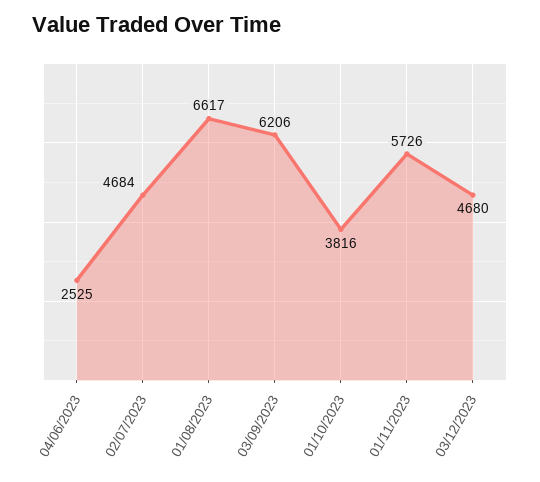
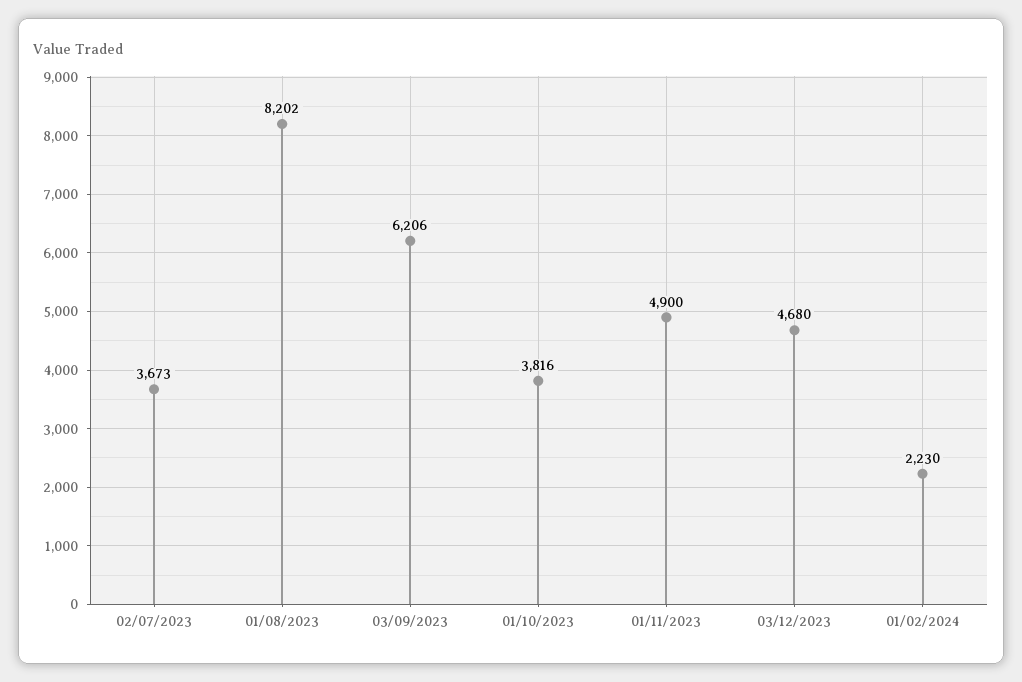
04/06/2023: 2525 -> none
02/07/2023: 4684 -> 3673
01/08/2023: 6617 -> 8202
01/11/2023: 5726 -> 4900
01/02/2024: none -> 2230

